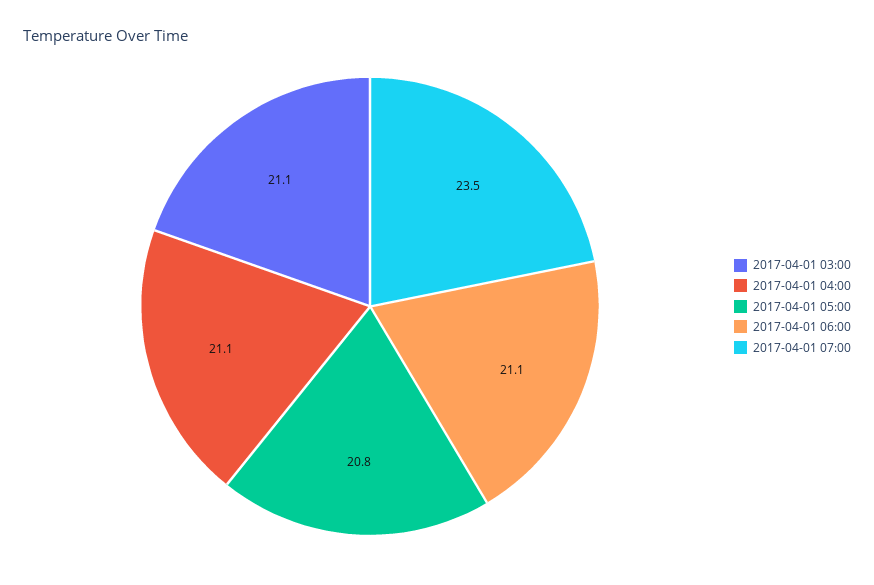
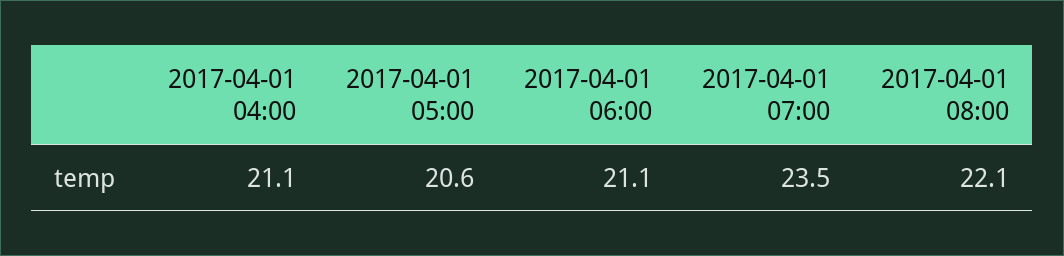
2017-04-01 03:00: 21.1 -> none
2017-04-01 05:00: 20.8 -> 20.6
2017-04-01 08:00: none -> 22.1

